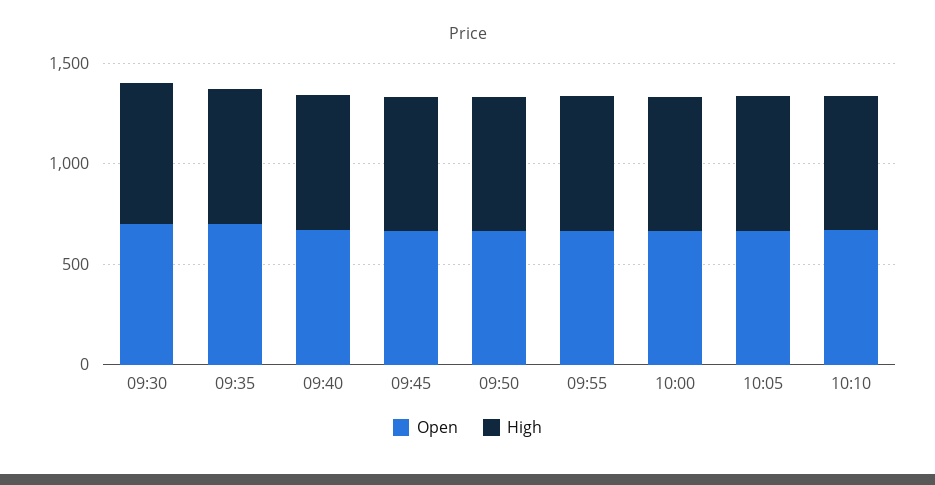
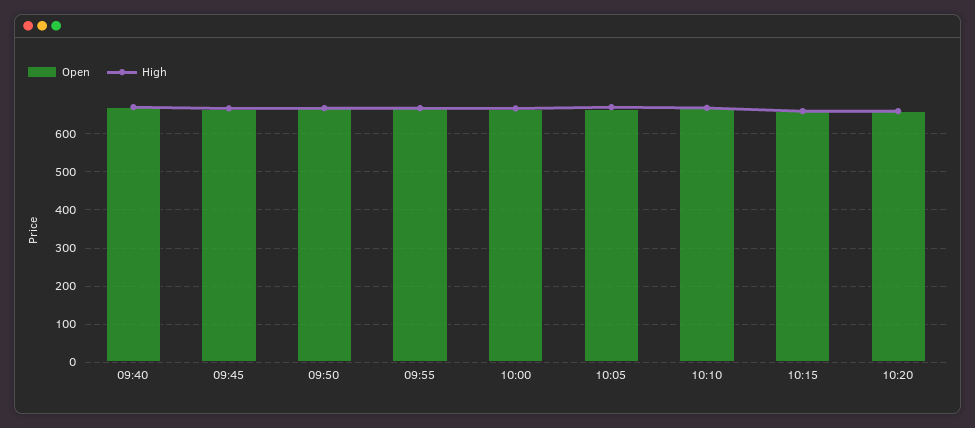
Open, 09:30: 700 -> none
High, 09:30: 700 -> none
Open, 09:35: 700 -> none
High, 09:35: 700 -> none
Open, 10:15: none -> 660
High, 10:15: none -> 660
Open, 10:20: none -> 660
High, 10:20: none -> 660

